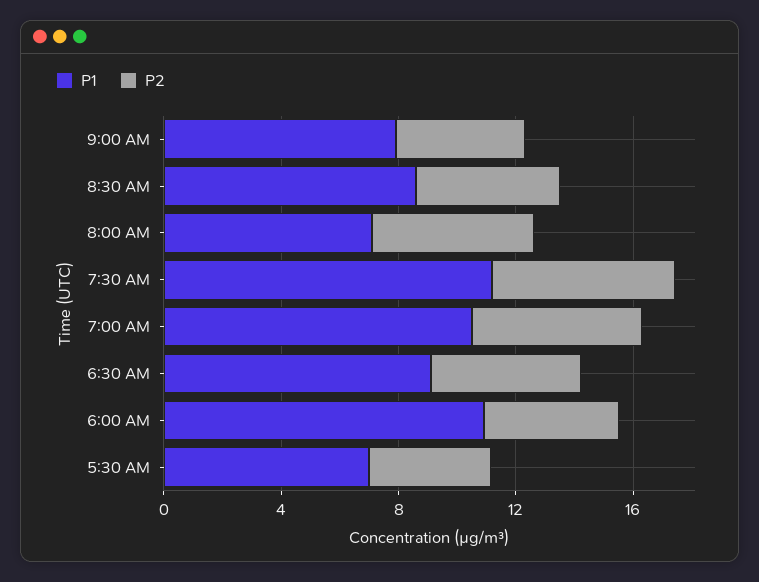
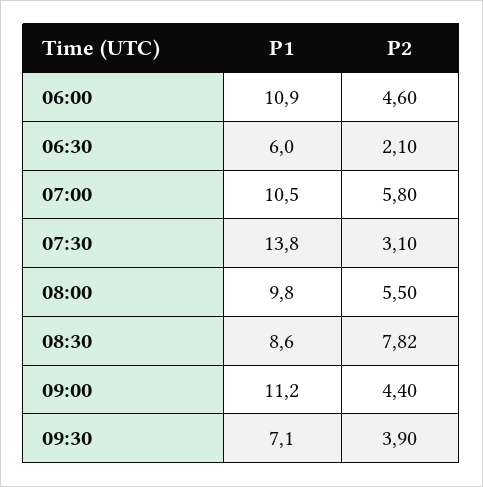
P1, 9:00 AM: 8 -> 11.2
P2, 8:30 AM: 5 -> 7.82
P1, 8:00 AM: 7 -> 9.8
P1, 7:30 AM: 11 -> 13.8
P2, 7:30 AM: 6 -> 3.1
P1, 6:30 AM: 9 -> 6
P2, 6:30 AM: 5 -> 2.1
P1, 5:30 AM: 7 -> none
P2, 5:30 AM: 4 -> none
P1, 09:30: none -> 7.1
P2, 09:30: none -> 3.9

